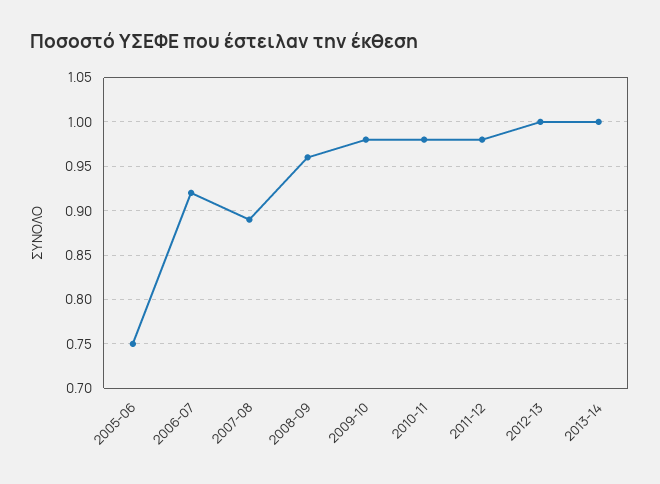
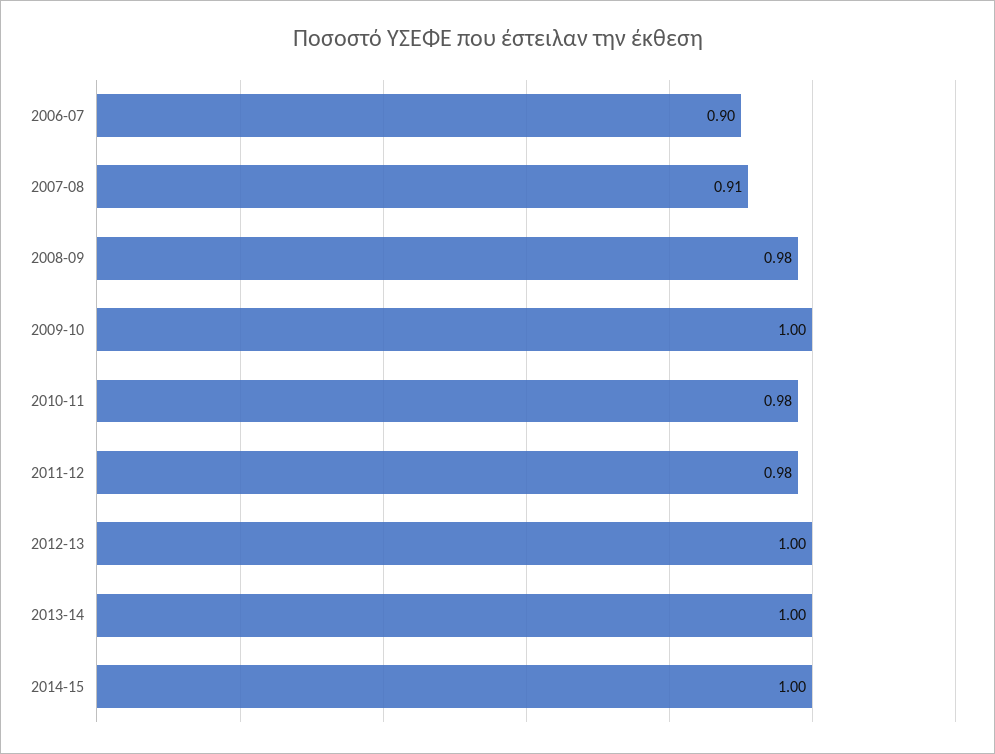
2005-06: 0.75 -> none
2006-07: 0.92 -> 0.9
2007-08: 0.89 -> 0.91
2008-09: 0.96 -> 0.98
2009-10: 0.98 -> 1
2014-15: none -> 1

